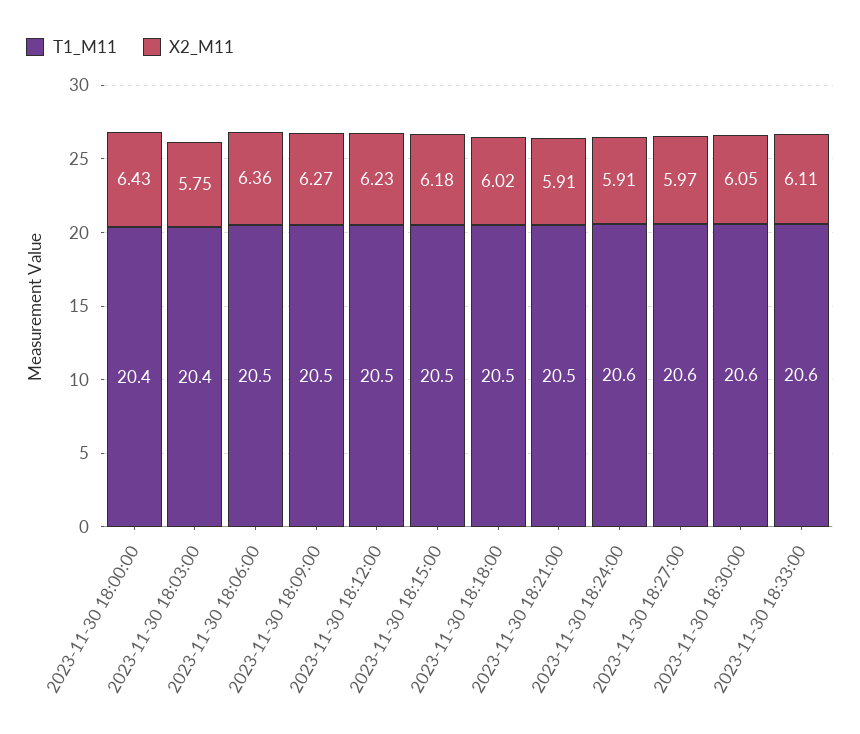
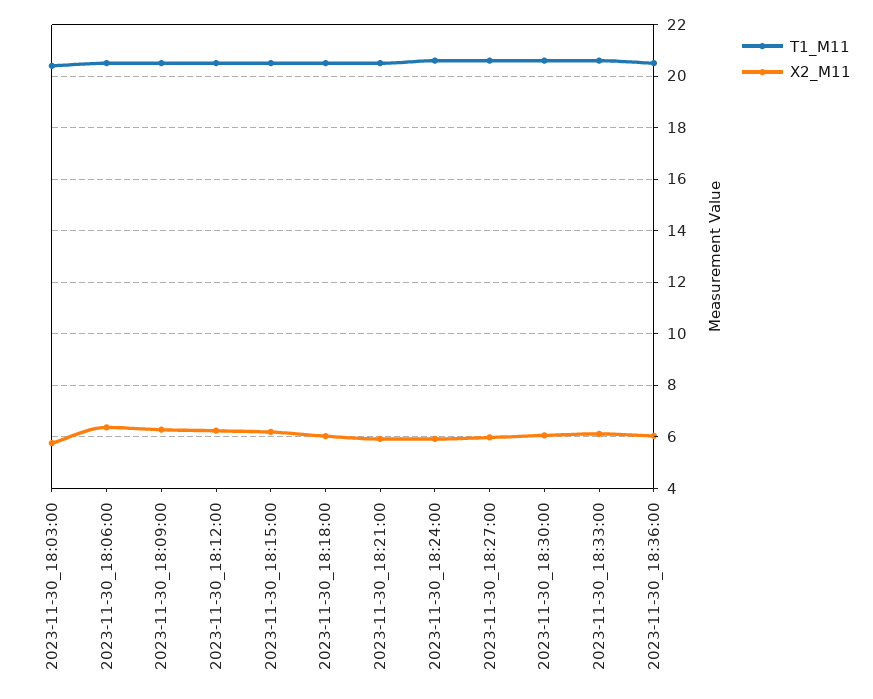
T1_M11, 2023-11-30 18:00:00: 20.4 -> none
X2_M11, 2023-11-30 18:00:00: 6.43 -> none
T1_M11, 2023-11-30_18:36:00: none -> 20.5
X2_M11, 2023-11-30_18:36:00: none -> 6

